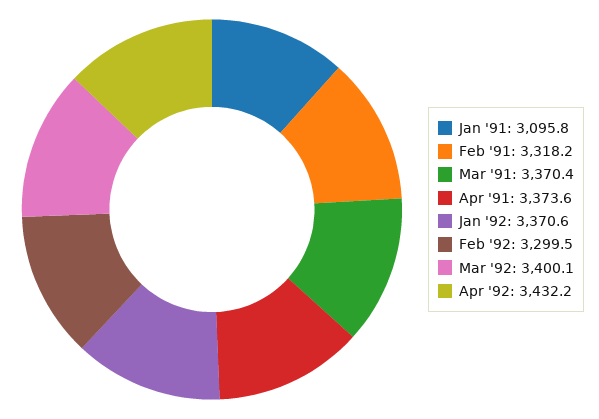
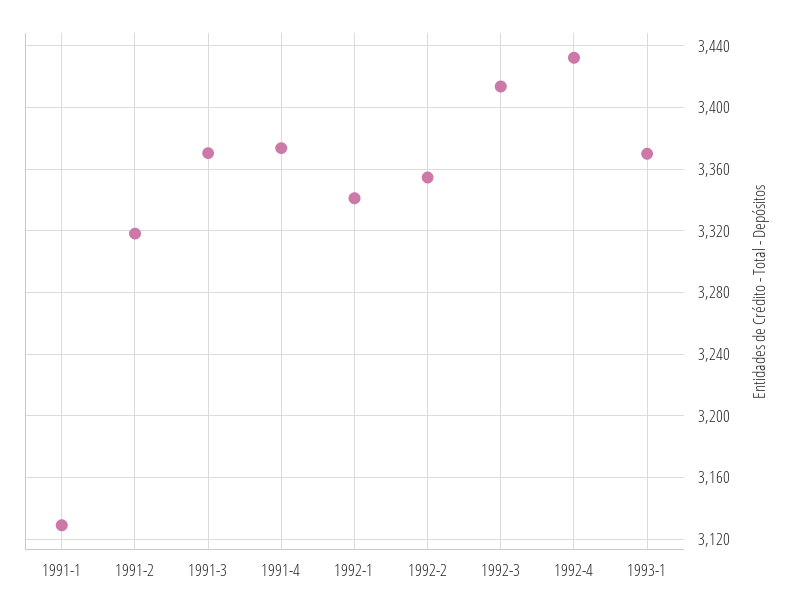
Jan '91: 3095.8 -> 3130
Jan '92: 3370.6 -> 3340
Feb '92: 3299.5 -> 3355
Mar '92: 3400.1 -> 3415
1993-1: none -> 3370

